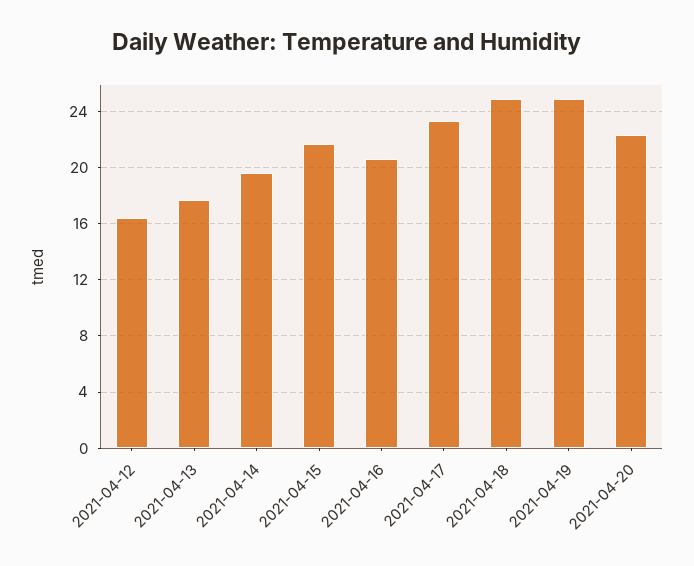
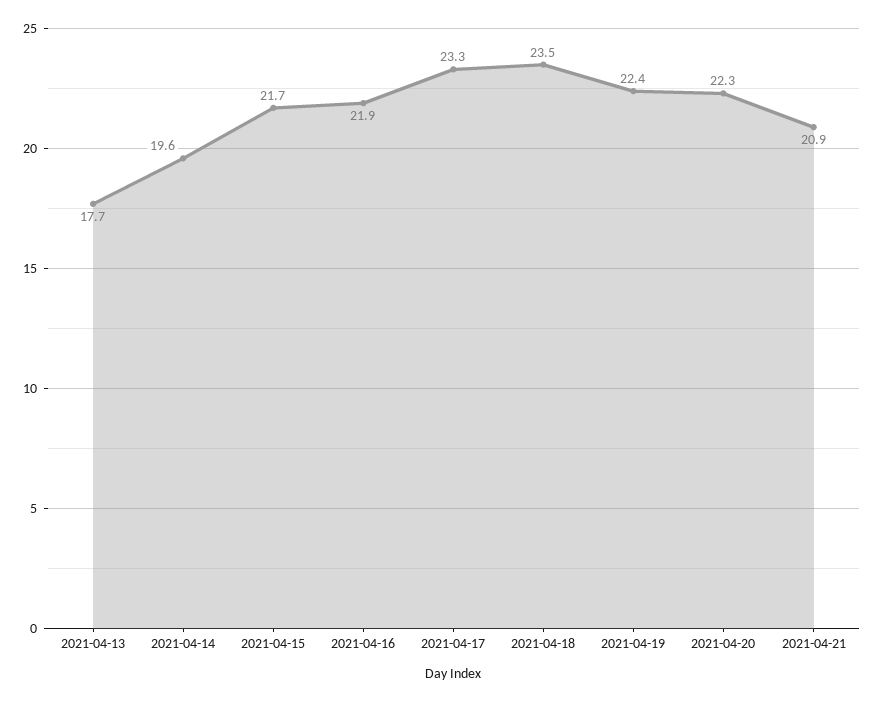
2021-04-12: 16.5 -> none
2021-04-16: 20.5 -> 21.9
2021-04-18: 25 -> 23.5
2021-04-19: 25 -> 22.4
2021-04-21: none -> 20.9

